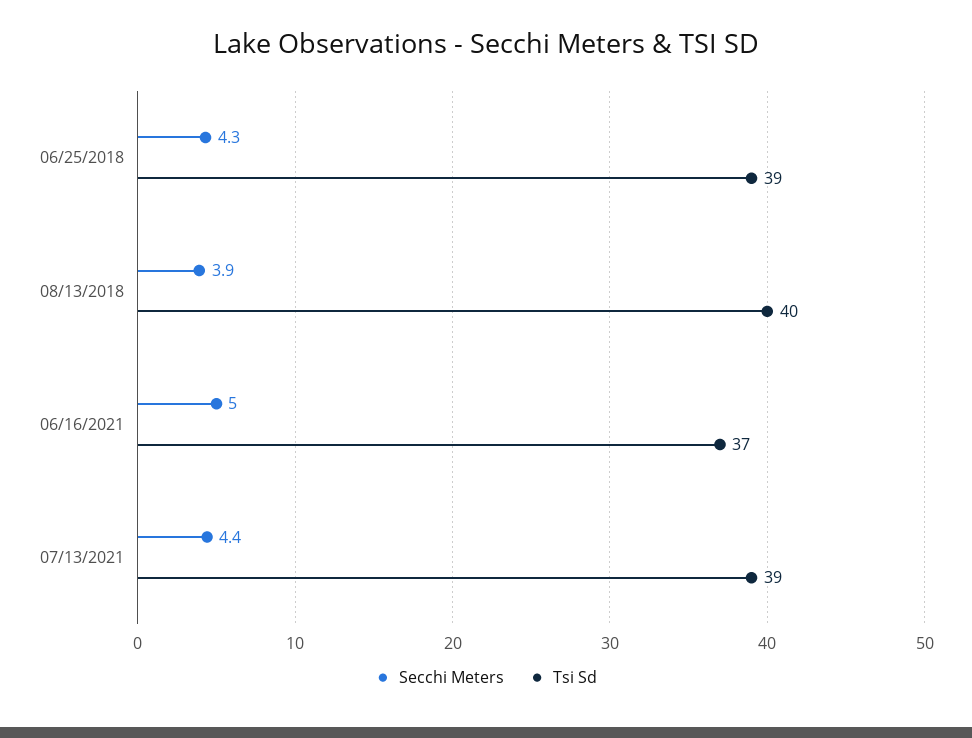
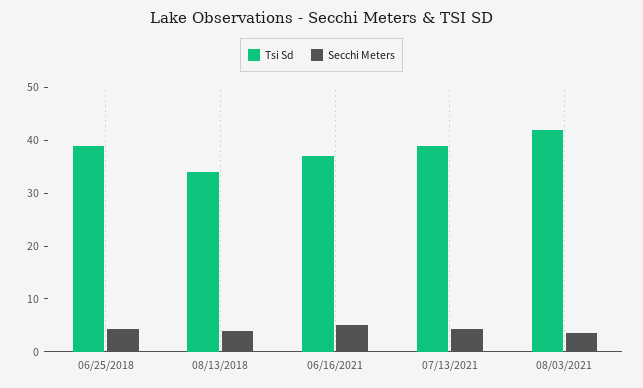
Tsi Sd, 08/13/2018: 40 -> 34
Tsi Sd, 08/03/2021: none -> 42
Secchi Meters, 08/03/2021: none -> 4

